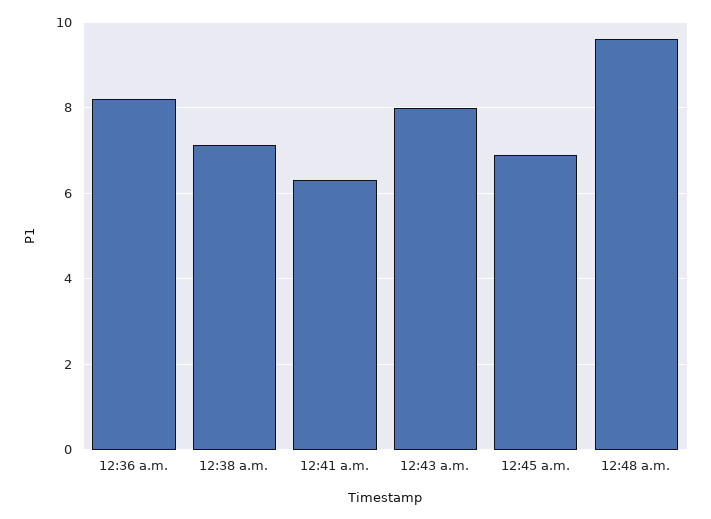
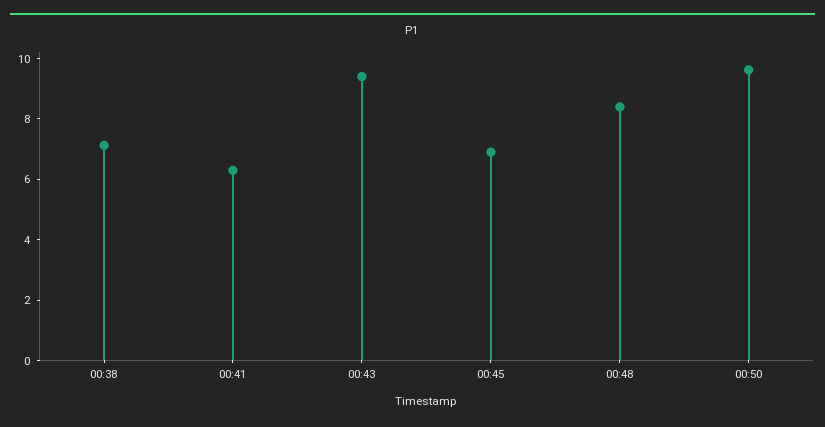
12:36 a.m.: 8.2 -> none
12:43 a.m.: 8 -> 9.5
12:48 a.m.: 9.6 -> 8.5
00:50: none -> 9.5

